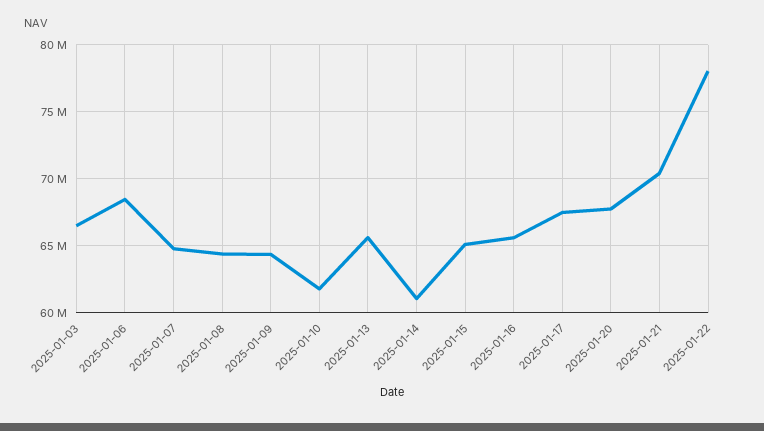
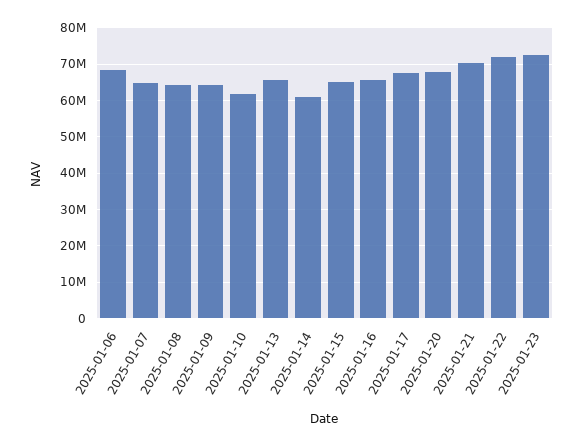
2025-01-03: 66500000 -> none
2025-01-22: 78000000 -> 72000000
2025-01-23: none -> 72000000

